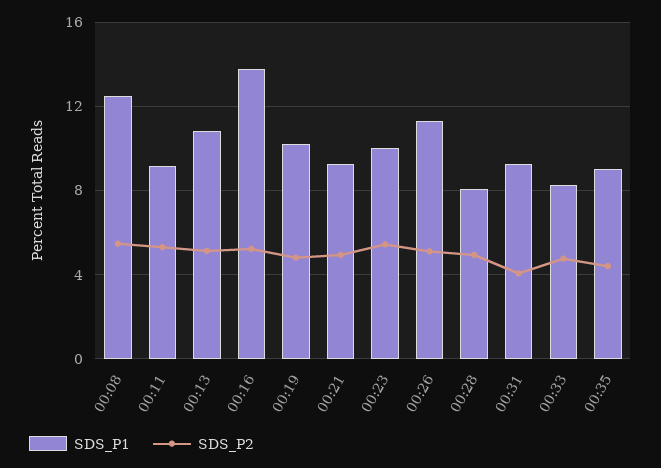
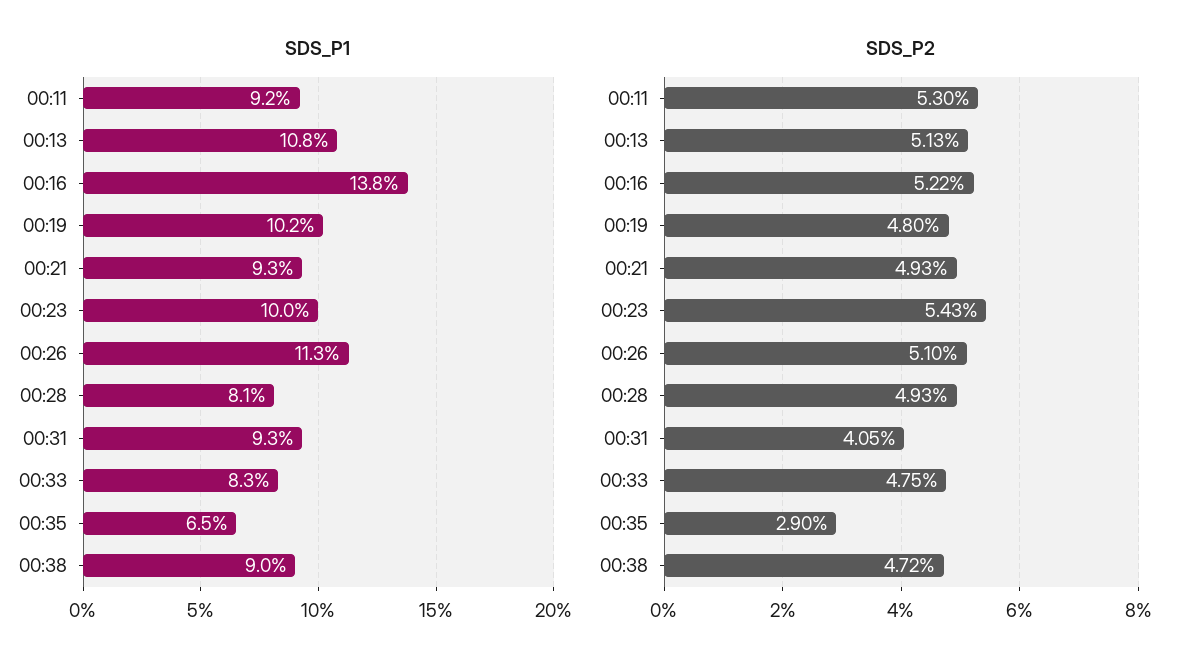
SDS_P1, 00:08: 12.5 -> none
SDS_P2, 00:08: 5.5 -> none
SDS_P1, 00:35: 9 -> 6.5
SDS_P2, 00:35: 4.5 -> 2.9
SDS_P1, 00:38: none -> 9
SDS_P2, 00:38: none -> 4.72

